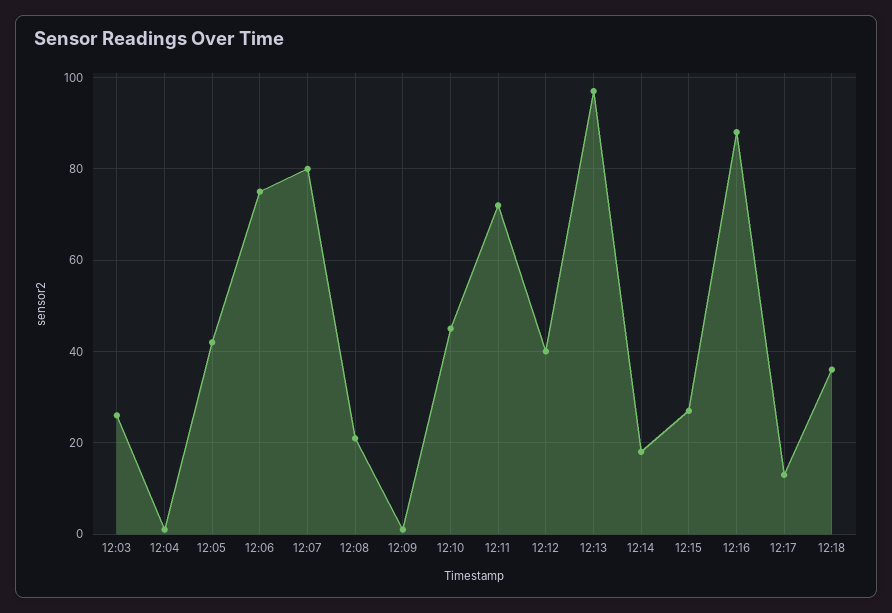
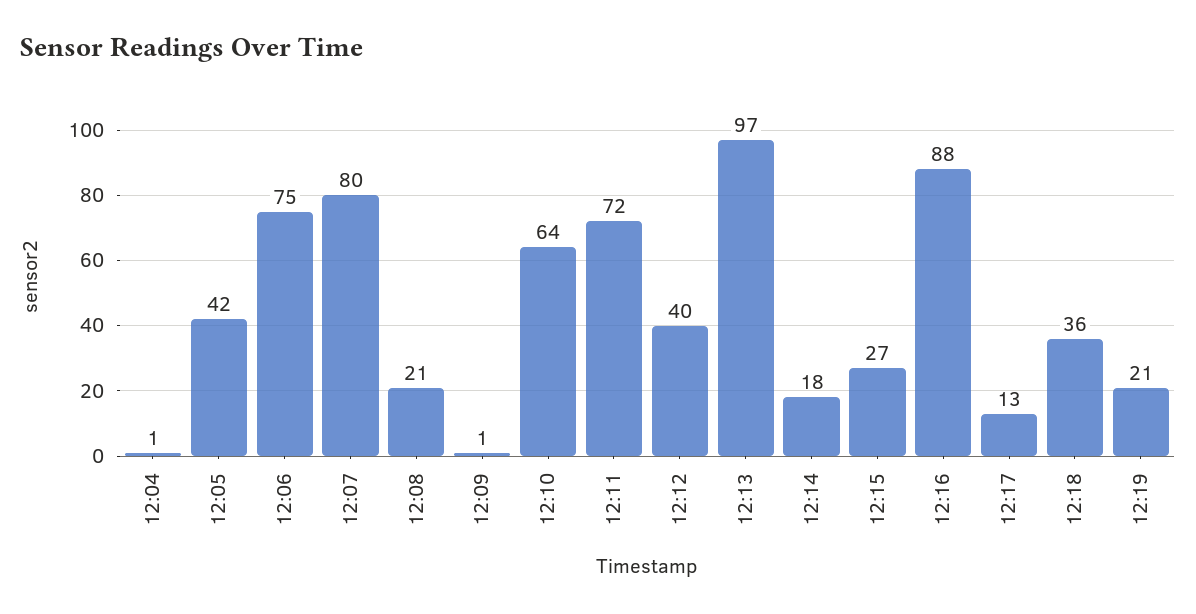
12:03: 25 -> none
12:10: 45 -> 64
12:19: none -> 21

